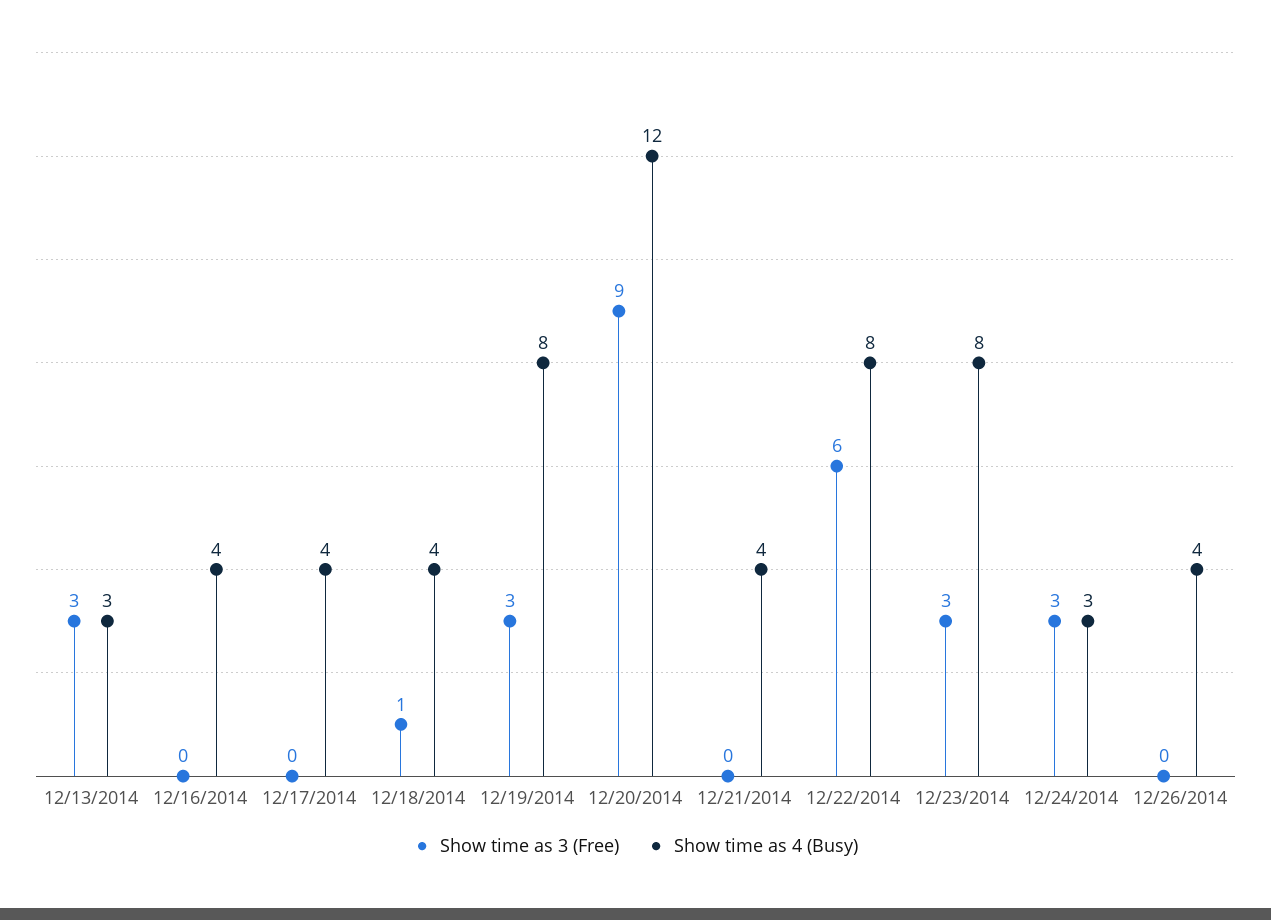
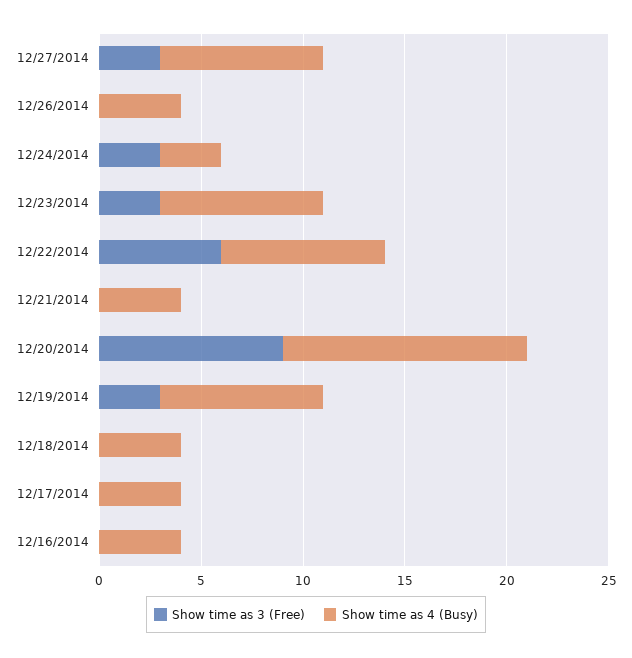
Show time as 3 (Free), 12/13/2014: 3 -> none
Show time as 4 (Busy), 12/13/2014: 3 -> none
Show time as 3 (Free), 12/18/2014: 1 -> 0
Show time as 3 (Free), 12/27/2014: none -> 3
Show time as 4 (Busy), 12/27/2014: none -> 8

